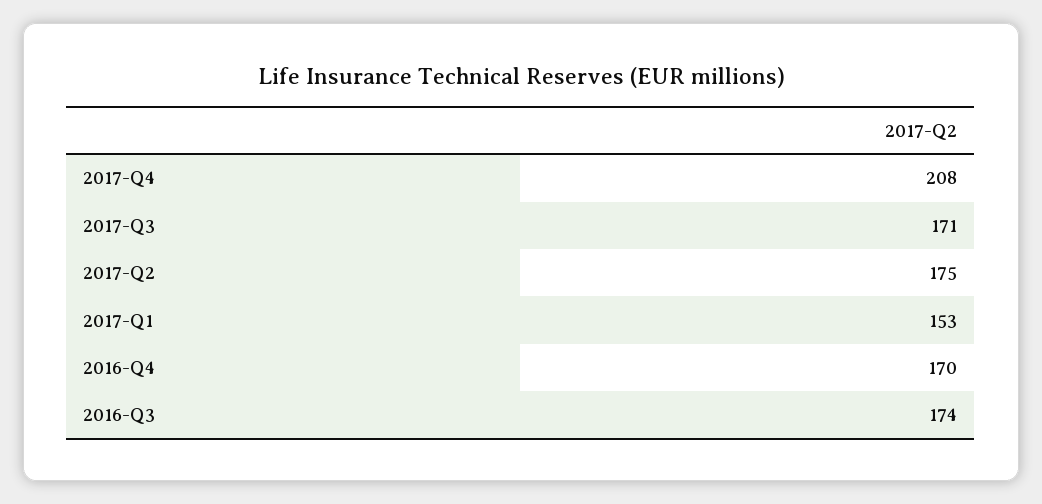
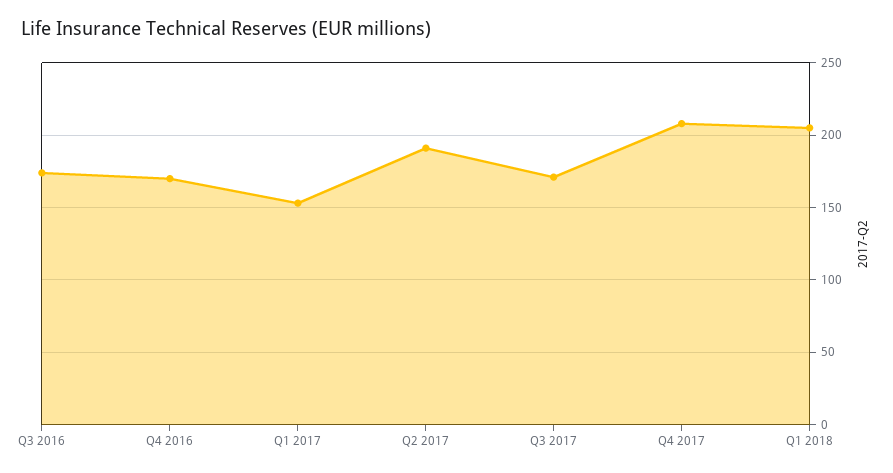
2017-Q2: 175 -> 190
Q1 2018: none -> 205

